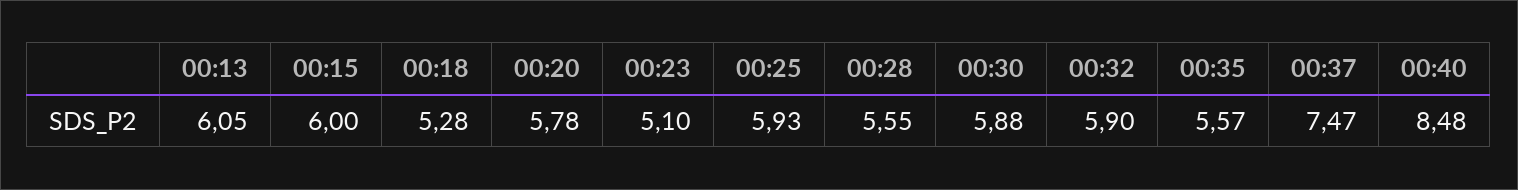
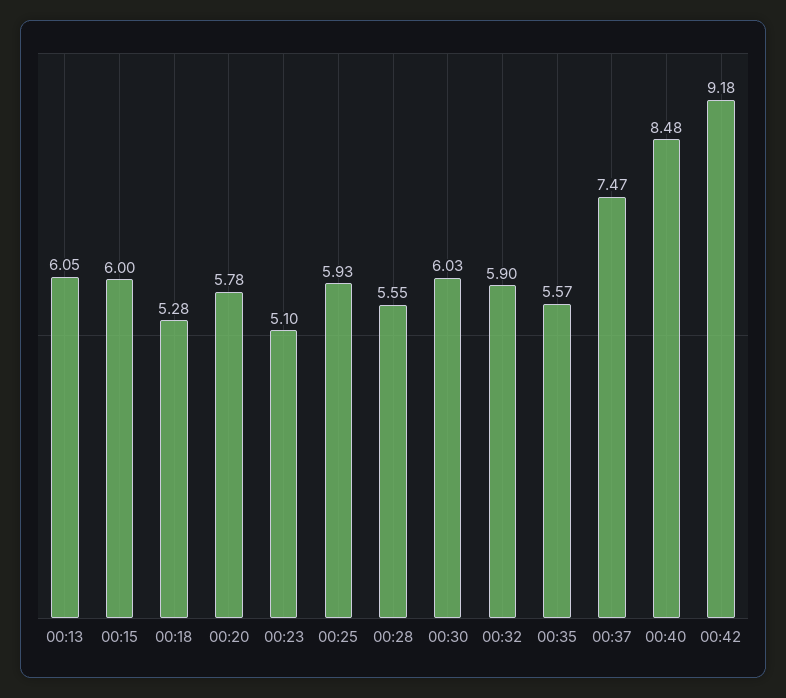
00:30: 5.88 -> 6.03
00:42: none -> 9.18

